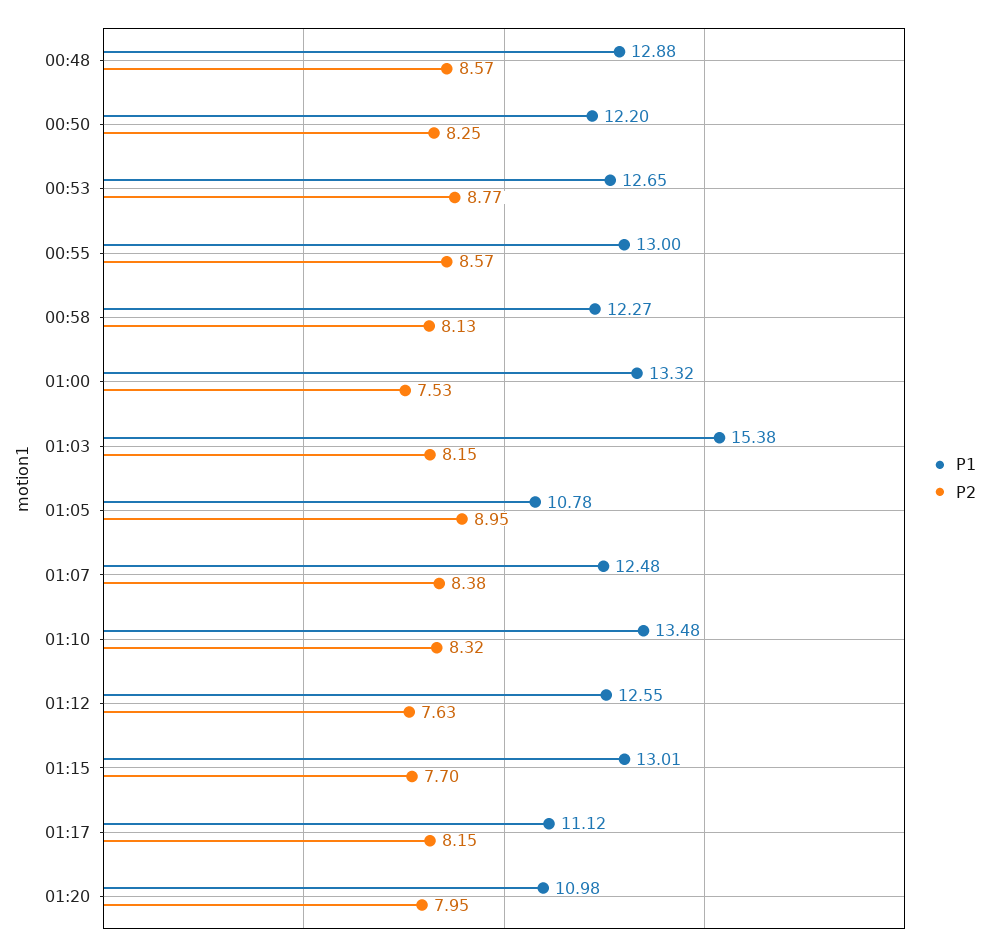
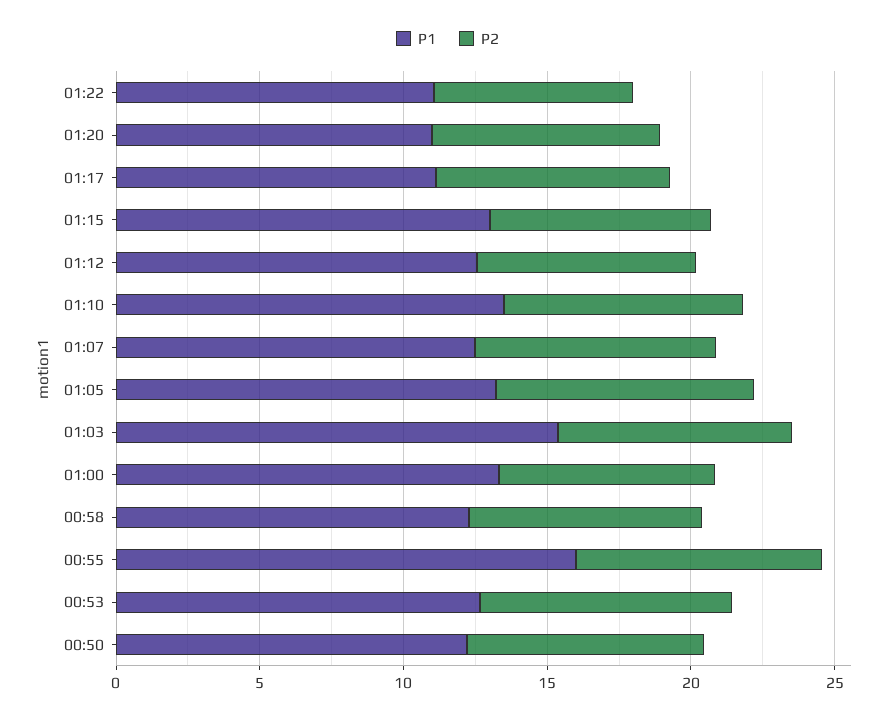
P1, 00:48: 12.88 -> none
P2, 00:48: 8.57 -> none
P1, 00:55: 13 -> 16
P1, 01:05: 10.78 -> 13
P1, 01:22: none -> 11
P2, 01:22: none -> 7

